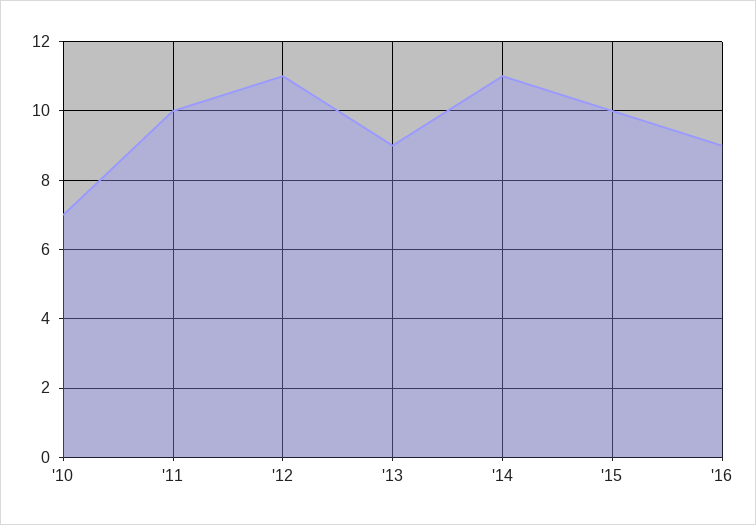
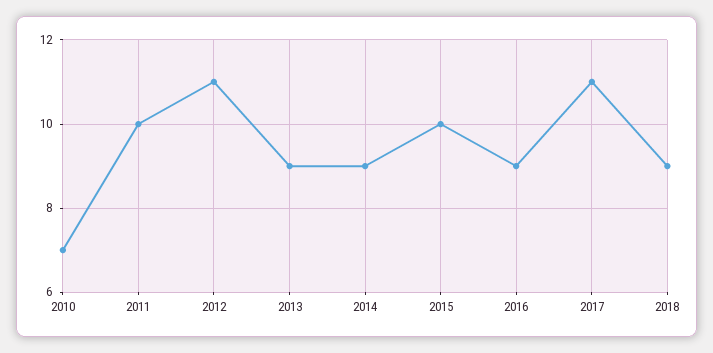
'14: 11 -> 9
2017: none -> 11
2018: none -> 9

